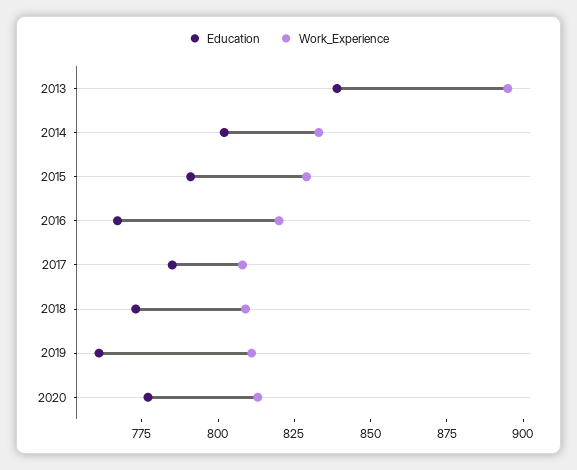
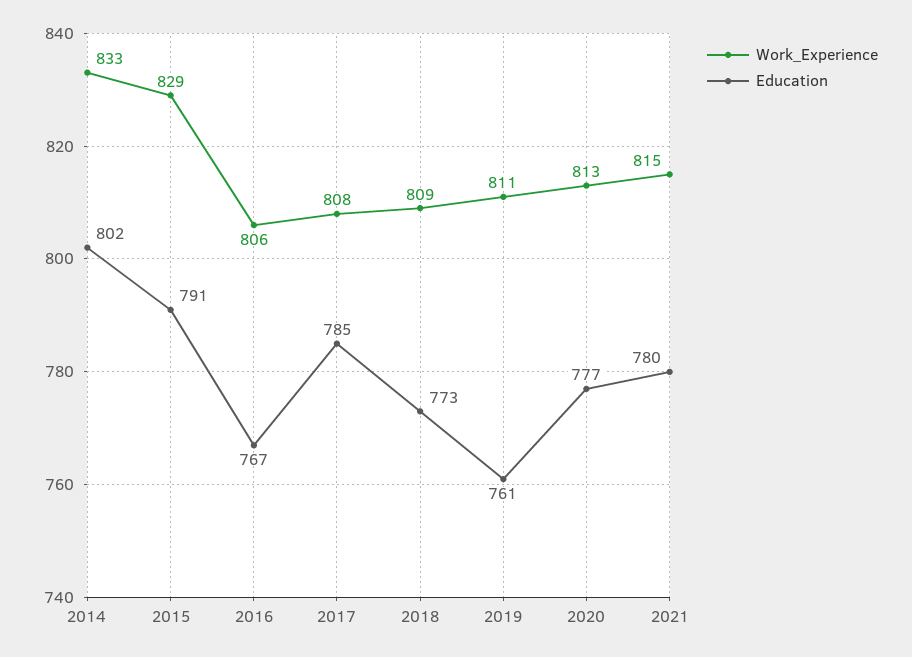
Education, 2013: 840 -> none
Work_Experience, 2013: 895 -> none
Work_Experience, 2016: 820 -> 806
Work_Experience, 2021: none -> 815
Education, 2021: none -> 780

